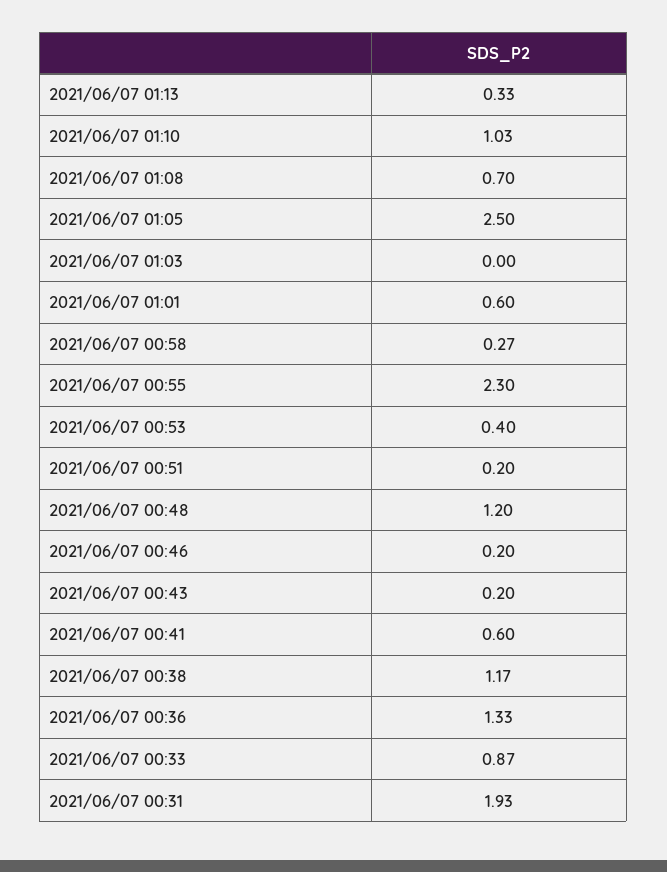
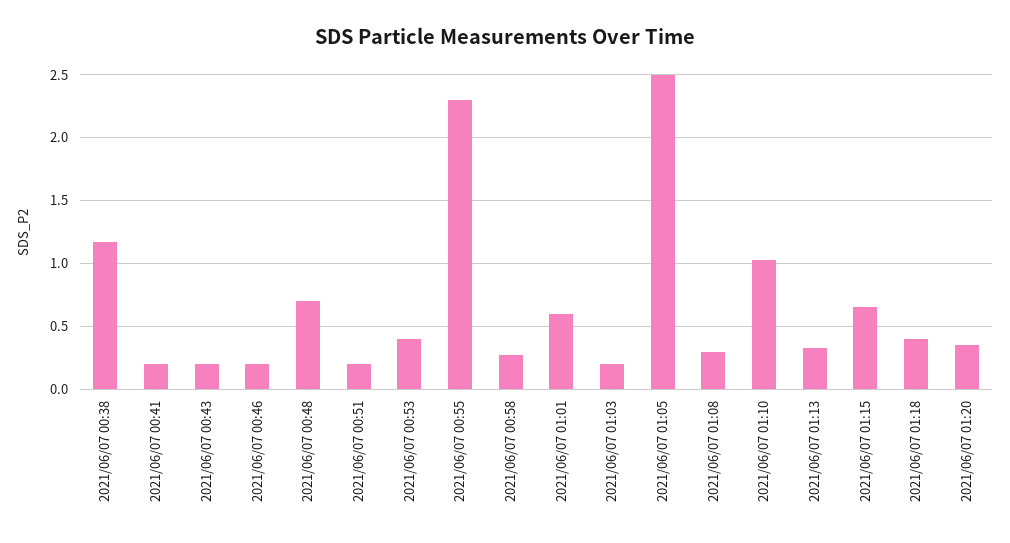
2021/06/07 01:08: 0.7 -> 0.3
2021/06/07 01:03: 0 -> 0.2
2021/06/07 00:48: 1.2 -> 0.7
2021/06/07 00:41: 0.6 -> 0.2
2021/06/07 00:36: 1.33 -> none
2021/06/07 00:33: 0.87 -> none
2021/06/07 00:31: 1.93 -> none
2021/06/07 01:15: none -> 0.65
2021/06/07 01:18: none -> 0.4
2021/06/07 01:20: none -> 0.35

